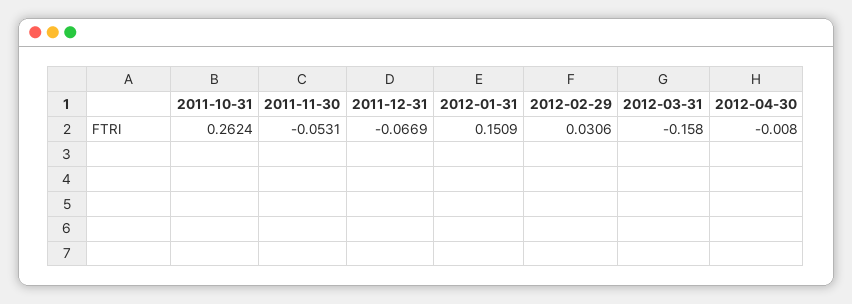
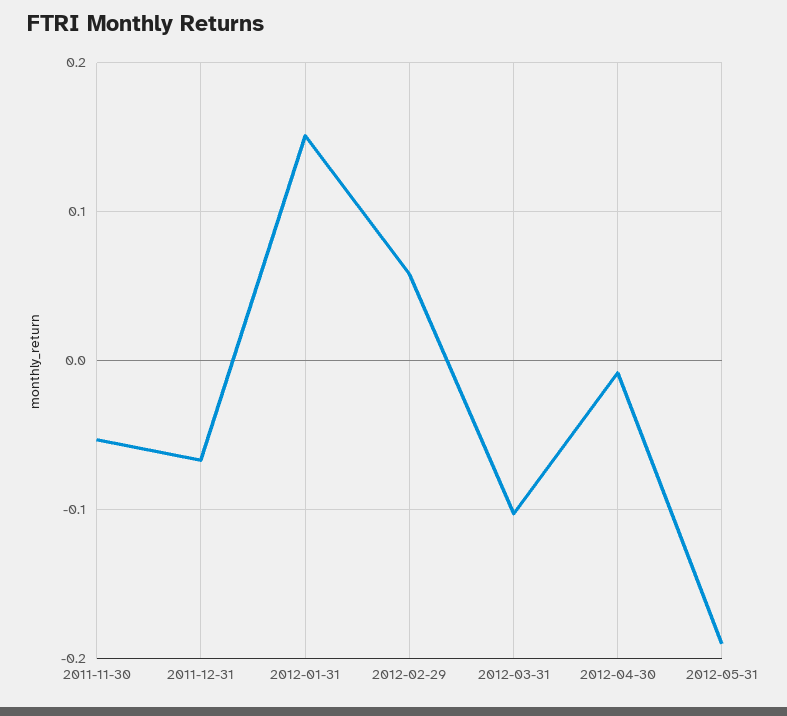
2011-10-31: 0.2624 -> none
2012-02-29: 0.0306 -> 0.06
2012-03-31: -0.158 -> -0.1
2012-05-31: none -> -0.19

